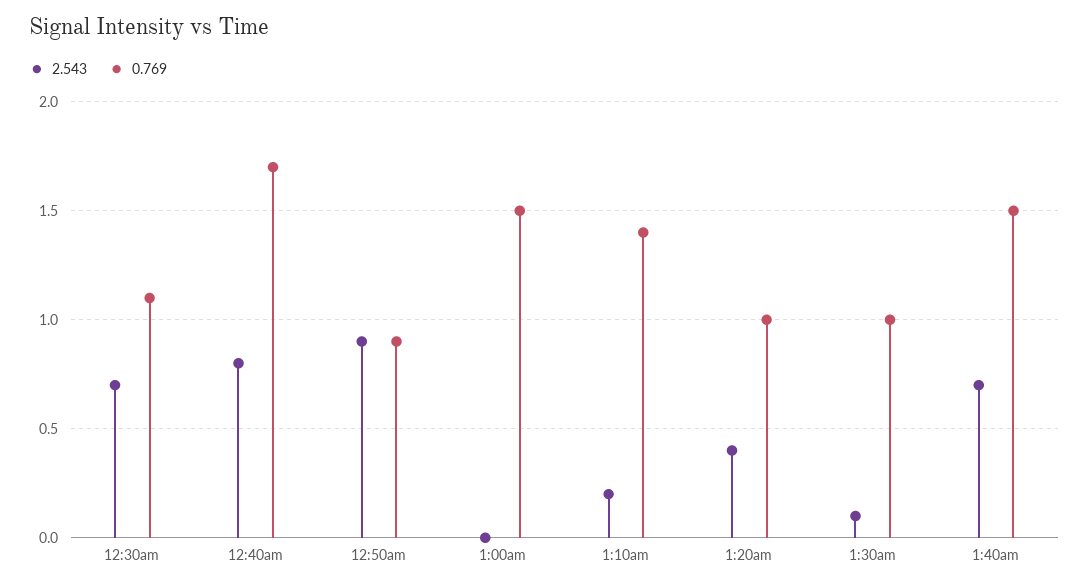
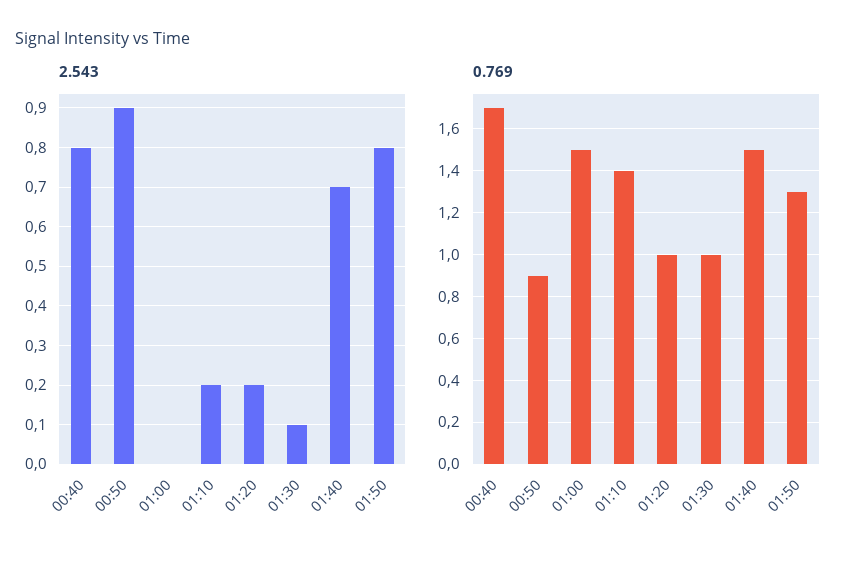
2.543, 12:30am: 0.7 -> none
0.769, 12:30am: 1.1 -> none
2.543, 1:20am: 0.4 -> 0.2
2.543, 01:50: none -> 0.8
0.769, 01:50: none -> 1.3

